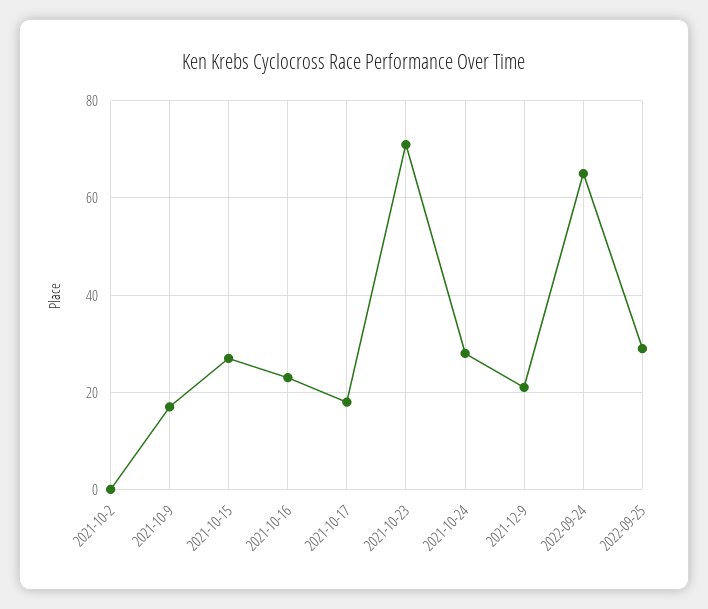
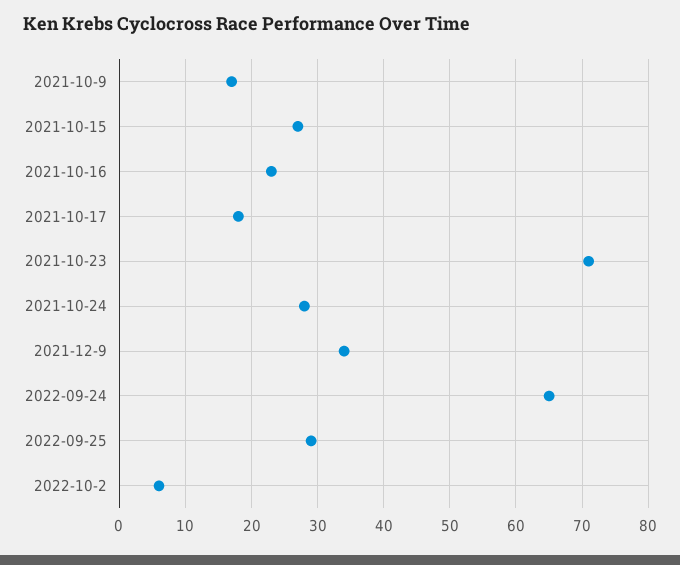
2021-10-2: 0 -> none
2021-12-9: 20 -> 34
2022-10-2: none -> 6

